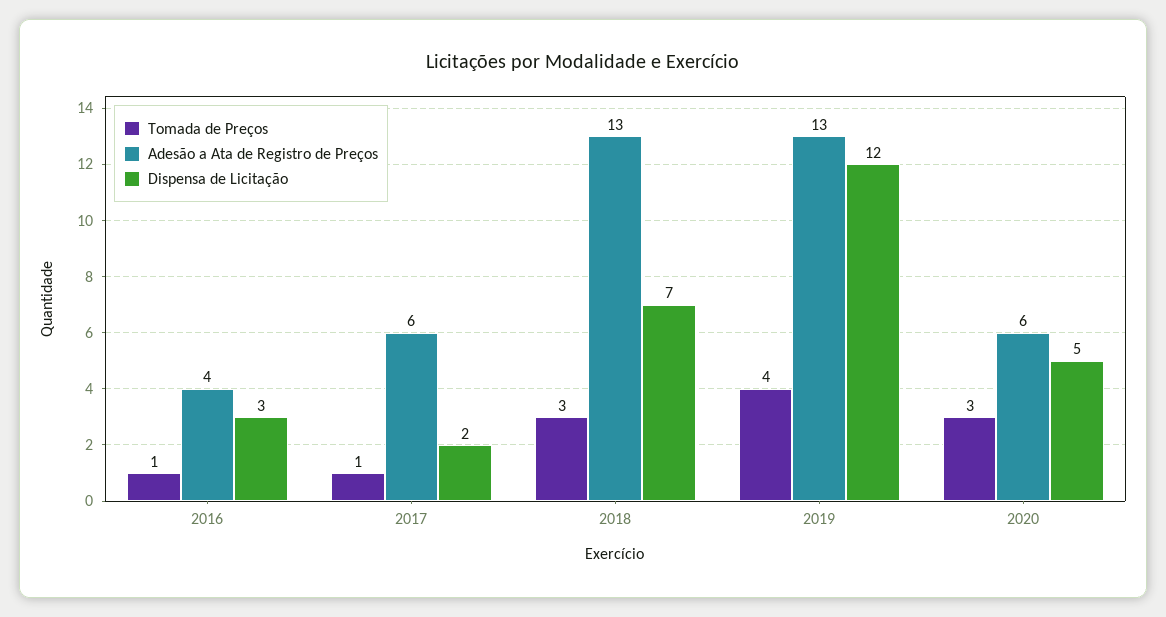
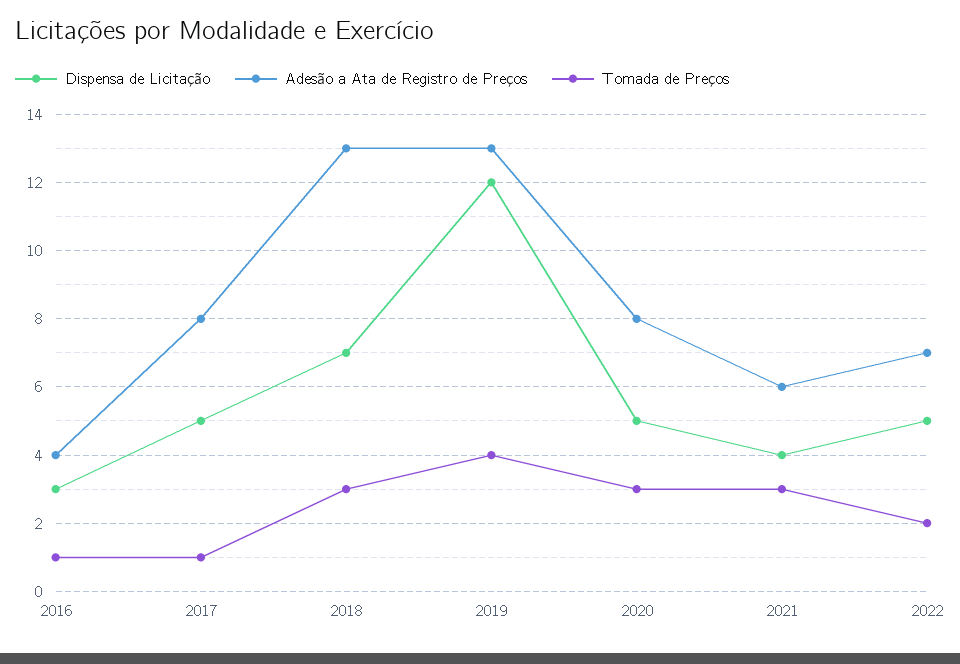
Adesão a Ata de Registro de Preços, 2017: 6 -> 8
Dispensa de Licitação, 2017: 2 -> 5
Adesão a Ata de Registro de Preços, 2020: 6 -> 8
Dispensa de Licitação, 2021: none -> 4
Adesão a Ata de Registro de Preços, 2021: none -> 6
Tomada de Preços, 2021: none -> 3
Dispensa de Licitação, 2022: none -> 5
Adesão a Ata de Registro de Preços, 2022: none -> 7
Tomada de Preços, 2022: none -> 2

